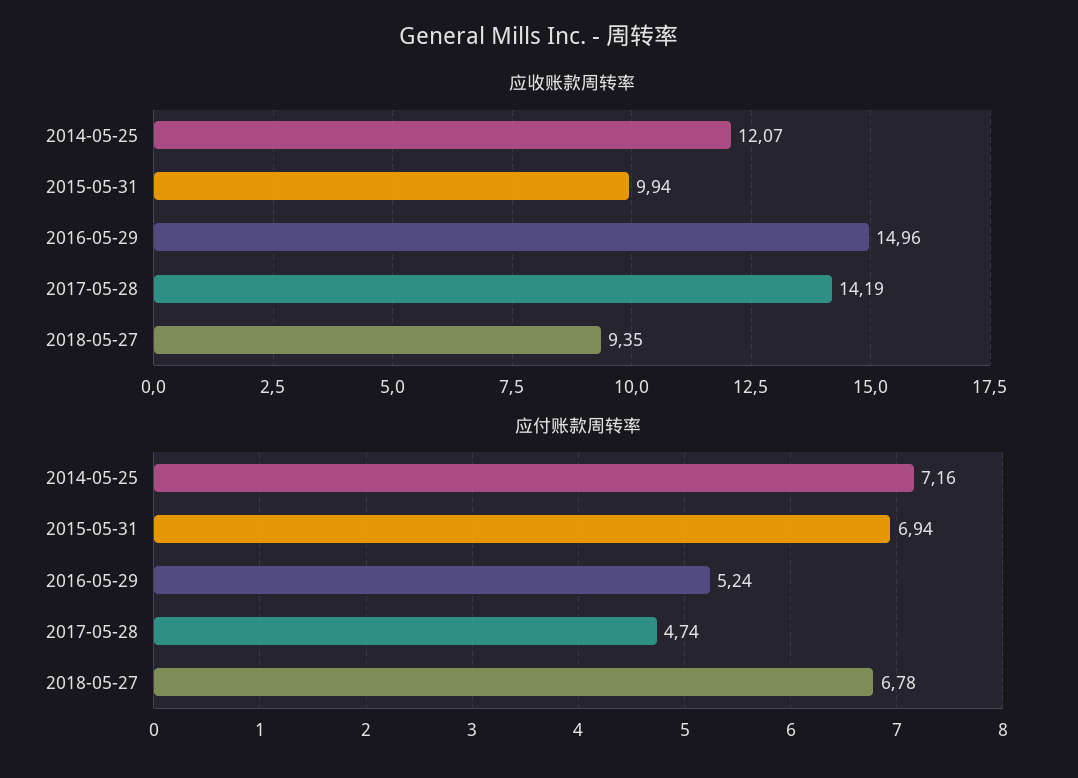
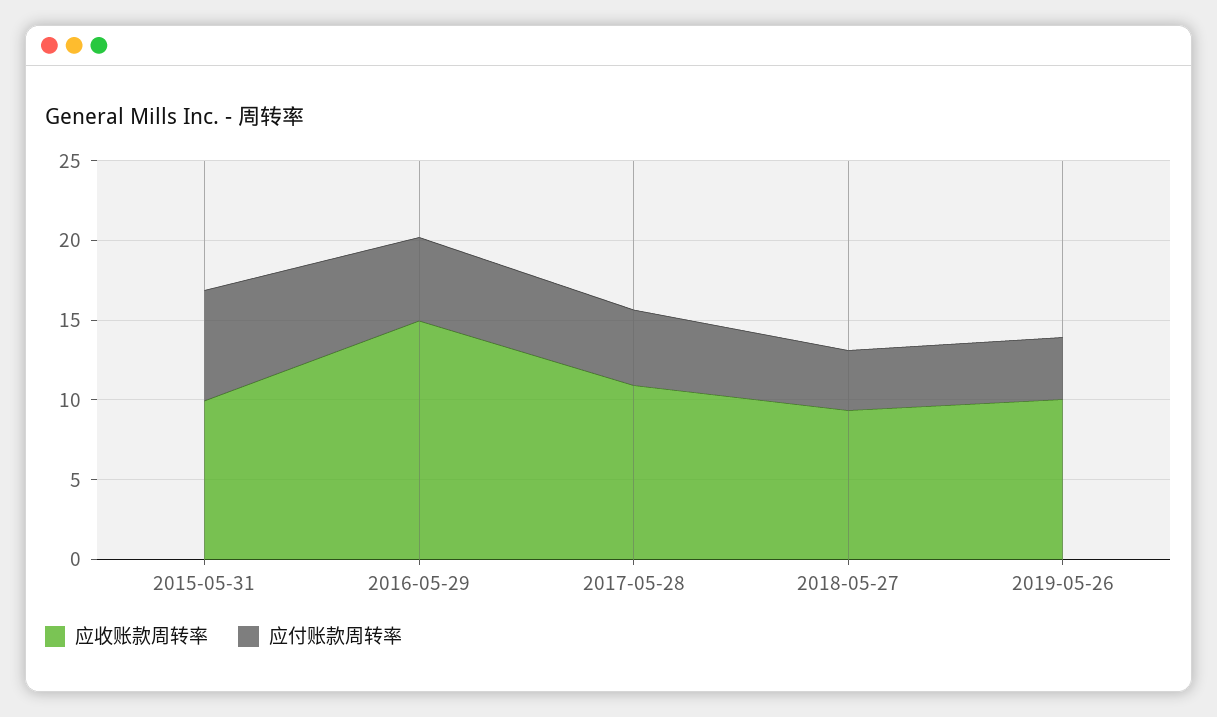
应收账款周转率, 2014-05-25: 12.07 -> none
应收账款周转率, 2017-05-28: 14.19 -> 11
应付账款周转率, 2014-05-25: 7.16 -> none
应付账款周转率, 2018-05-27: 6.78 -> 4
应收账款周转率, 2019-05-26: none -> 10
应付账款周转率, 2019-05-26: none -> 4

